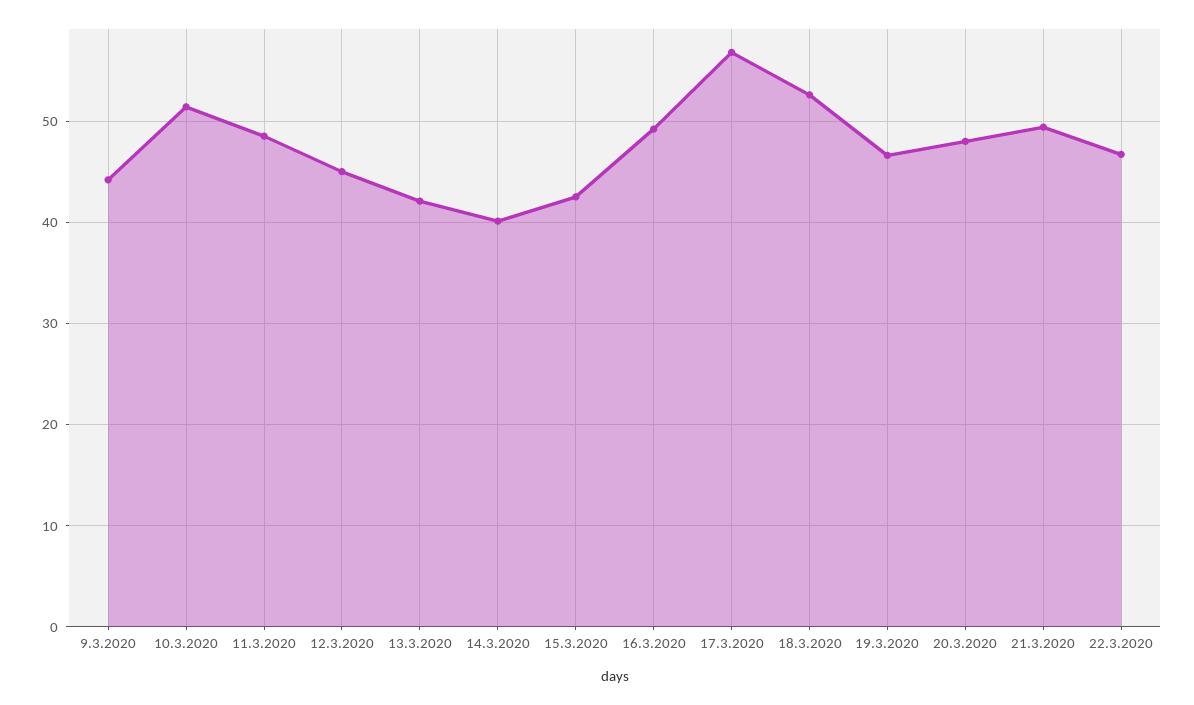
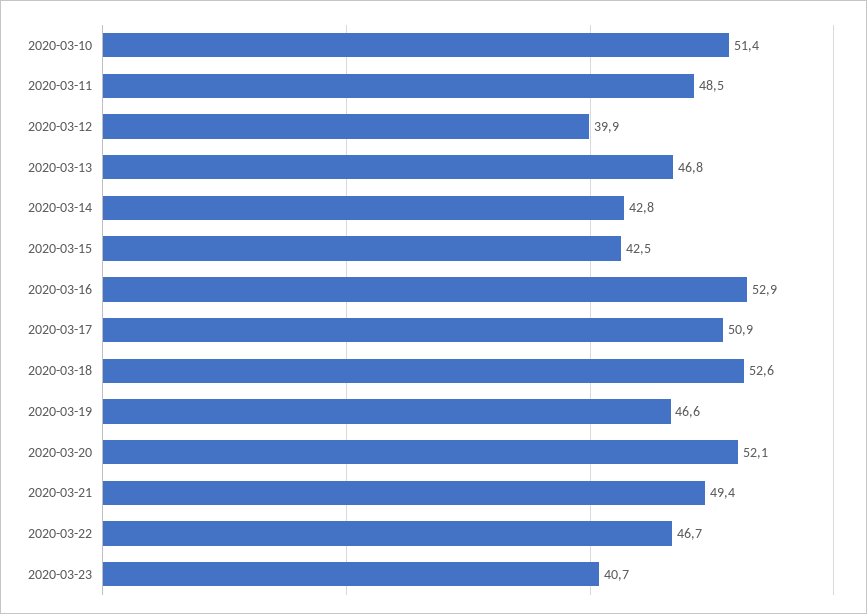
9.3.2020: 44 -> none
12.3.2020: 45 -> 39.9
13.3.2020: 42 -> 46.8
14.3.2020: 40 -> 42.8
16.3.2020: 49 -> 52.9
17.3.2020: 57 -> 50.9
20.3.2020: 48 -> 52.1
2020-03-23: none -> 40.7

